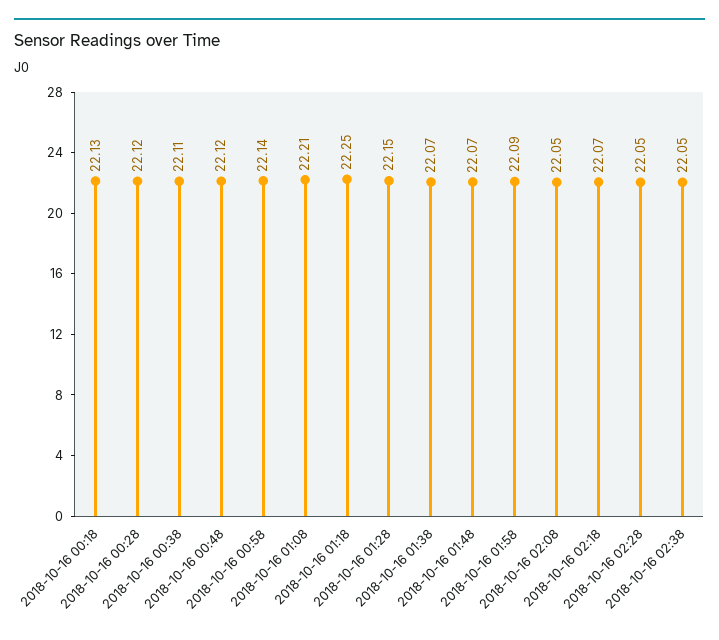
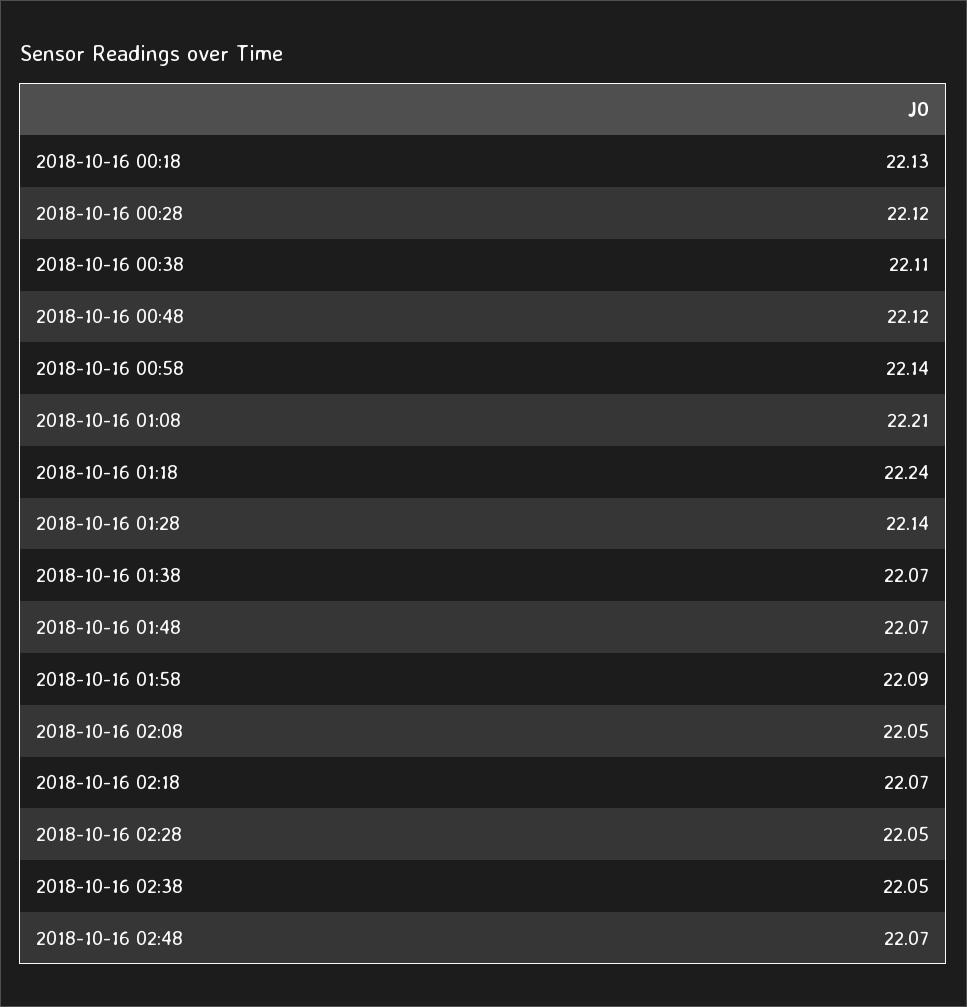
2018-10-16 01:18: 22.25 -> 22.24
2018-10-16 01:28: 22.15 -> 22.14
2018-10-16 02:48: none -> 22.07

